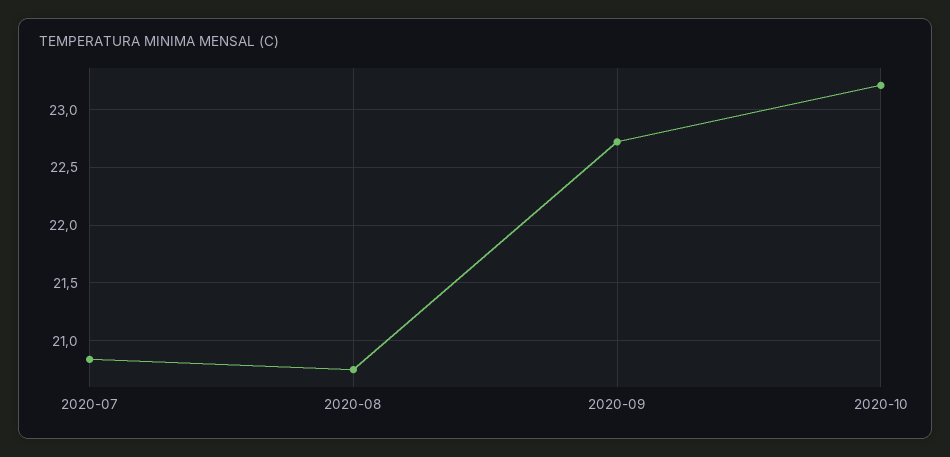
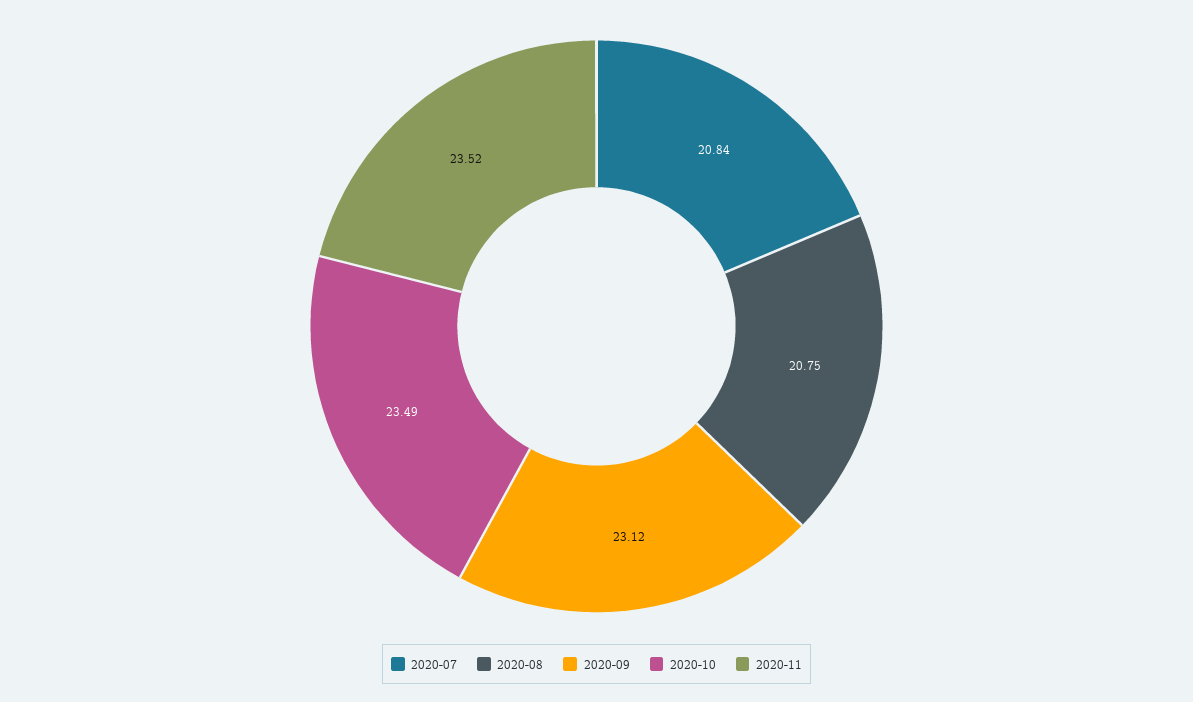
2020-09: 22.7 -> 23.12
2020-10: 23.2 -> 23.49
2020-11: none -> 23.52

